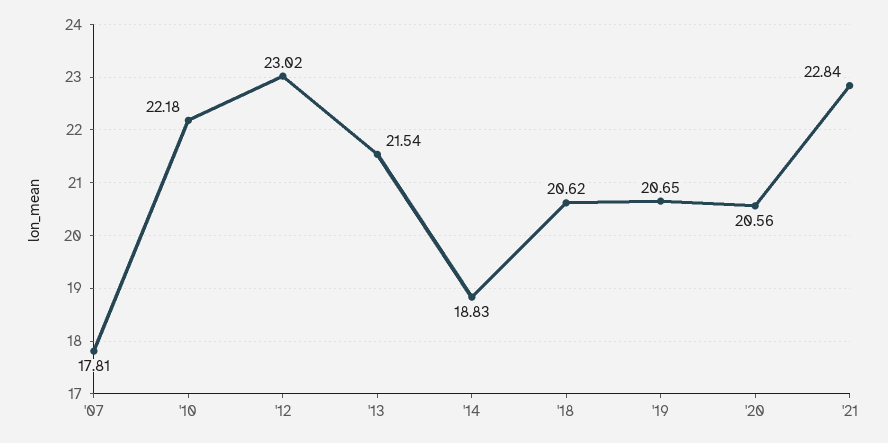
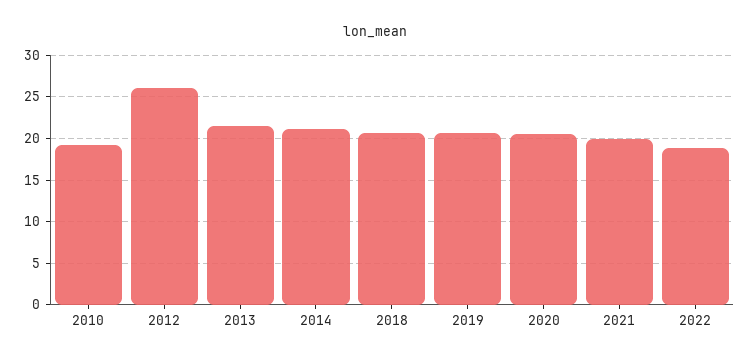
'07: 17.81 -> none
'10: 22.18 -> 19
'12: 23.02 -> 26
'14: 18.83 -> 21
'21: 22.84 -> 20
2022: none -> 19

